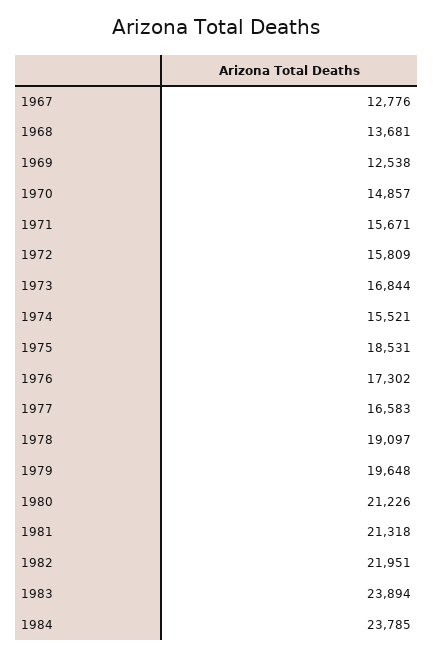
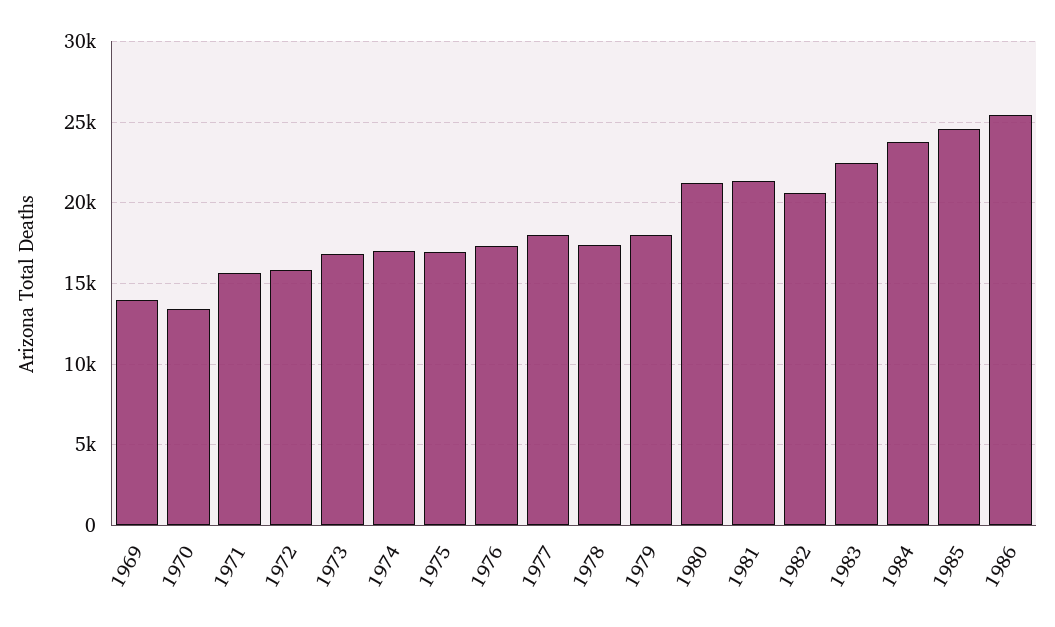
1967: 12776 -> none
1968: 13681 -> none
1969: 12538 -> 14000
1970: 14857 -> 13500
1974: 15521 -> 17000
1975: 18531 -> 17000
1977: 16583 -> 18000
1978: 19097 -> 17500
1979: 19648 -> 18000
1982: 21951 -> 20500
1983: 23894 -> 22500
1985: none -> 24500
1986: none -> 25500

